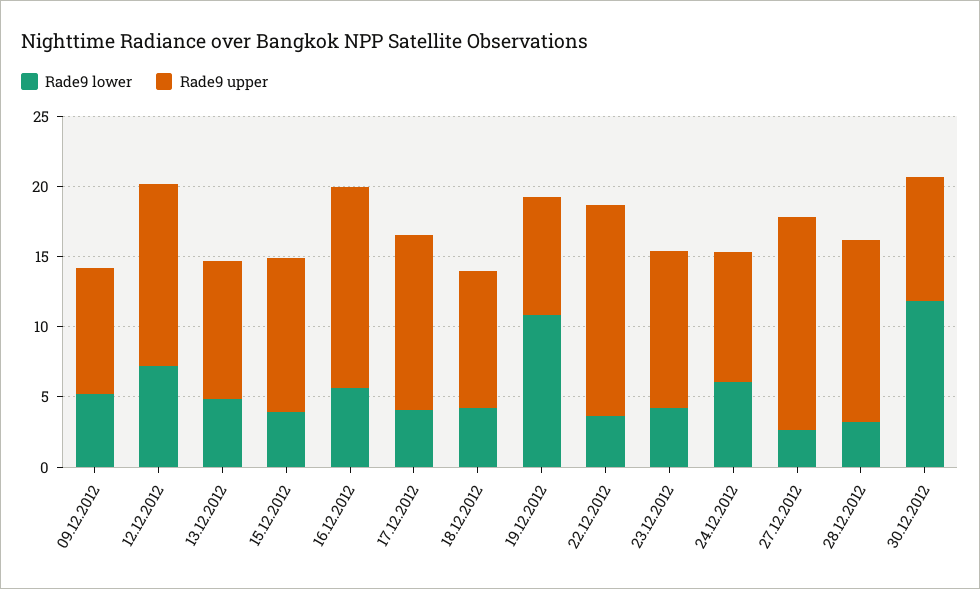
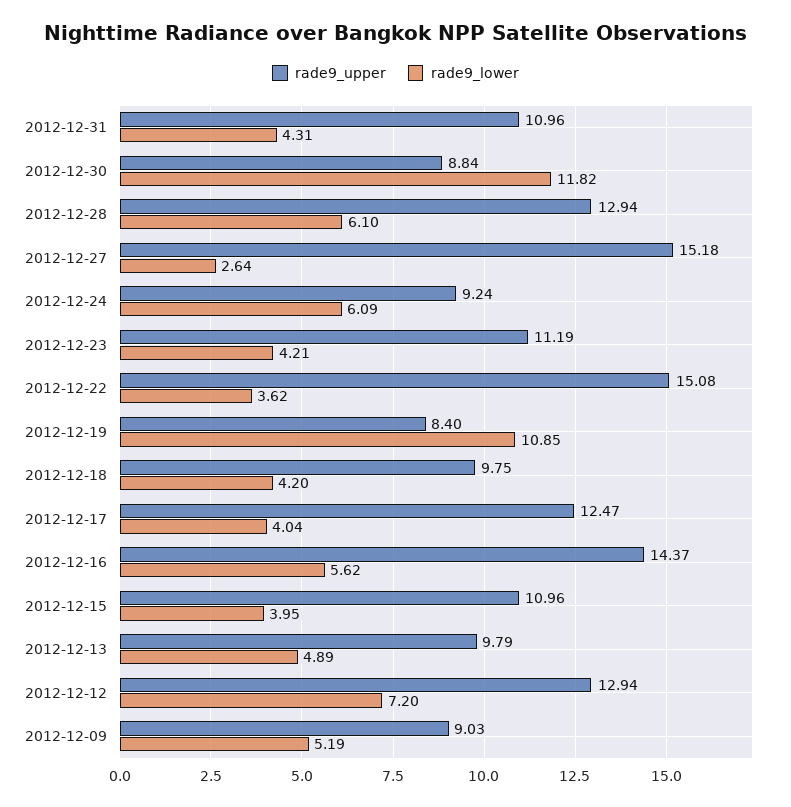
Rade9 lower, 28.12.2012: 3 -> 6.1
Rade9 upper, 2012-12-31: none -> 10.96
Rade9 lower, 2012-12-31: none -> 4.31

